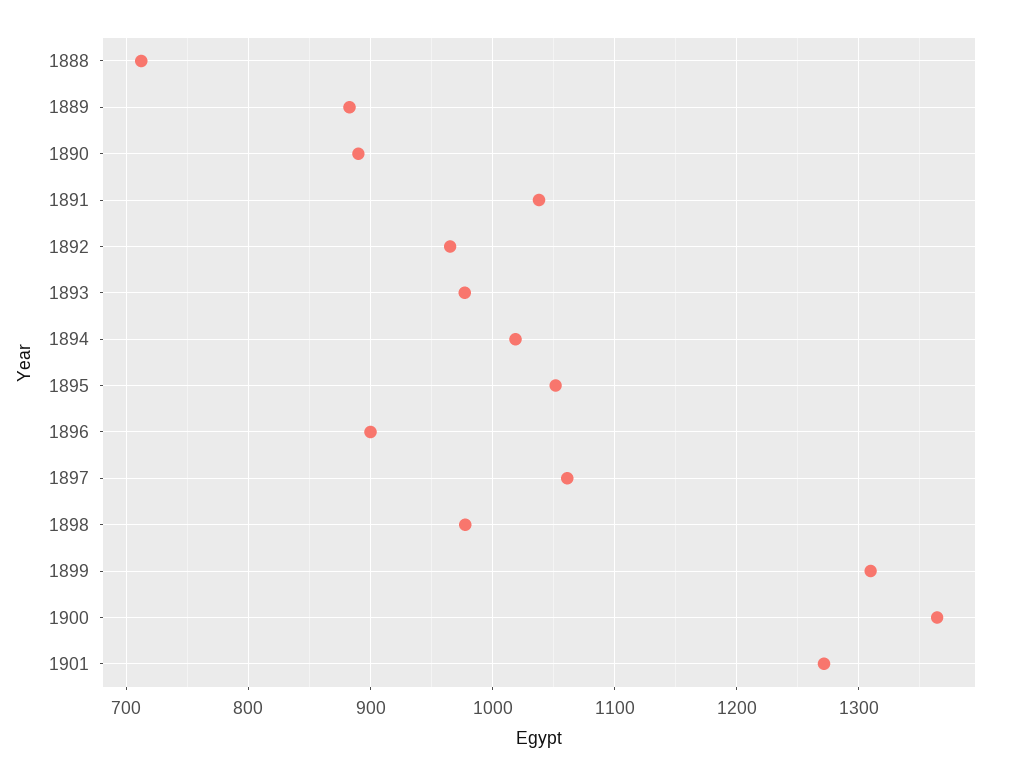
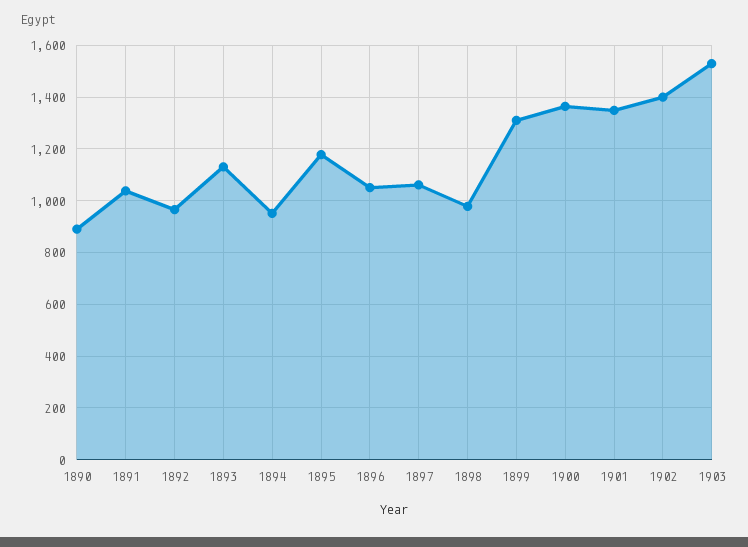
1888: 710 -> none
1889: 880 -> none
1893: 980 -> 1125
1894: 1020 -> 950
1895: 1050 -> 1175
1896: 900 -> 1050
1901: 1270 -> 1350
1902: none -> 1400
1903: none -> 1525

